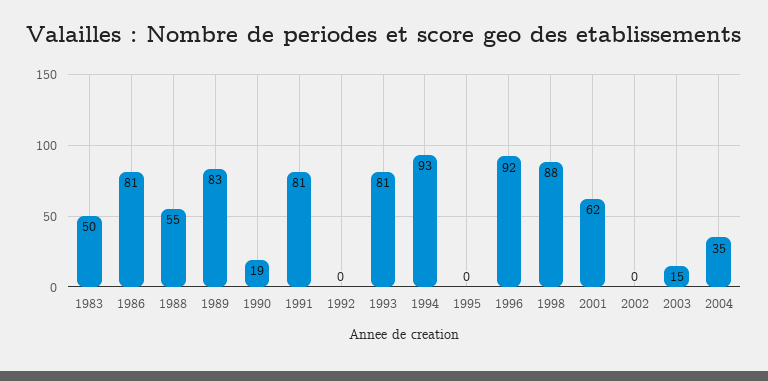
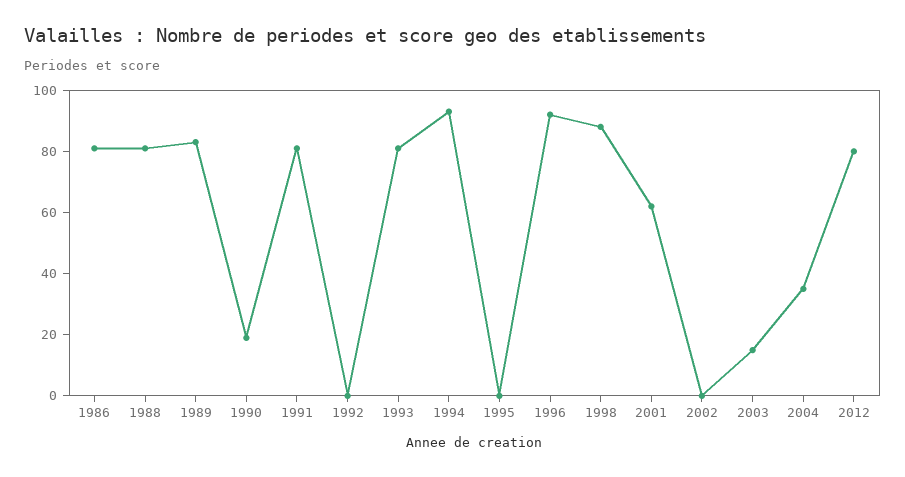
1983: 50 -> none
1988: 55 -> 80
2012: none -> 80

